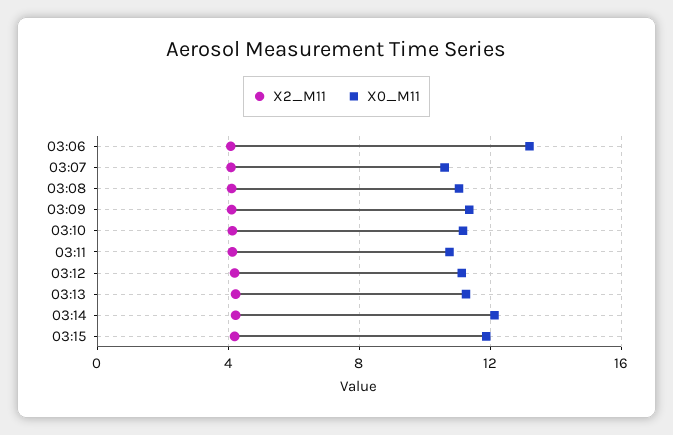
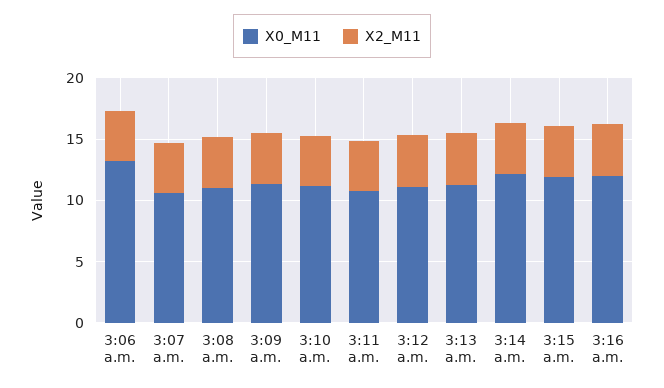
X0_M11, 3:16 a.m.: none -> 12
X2_M11, 3:16 a.m.: none -> 4

